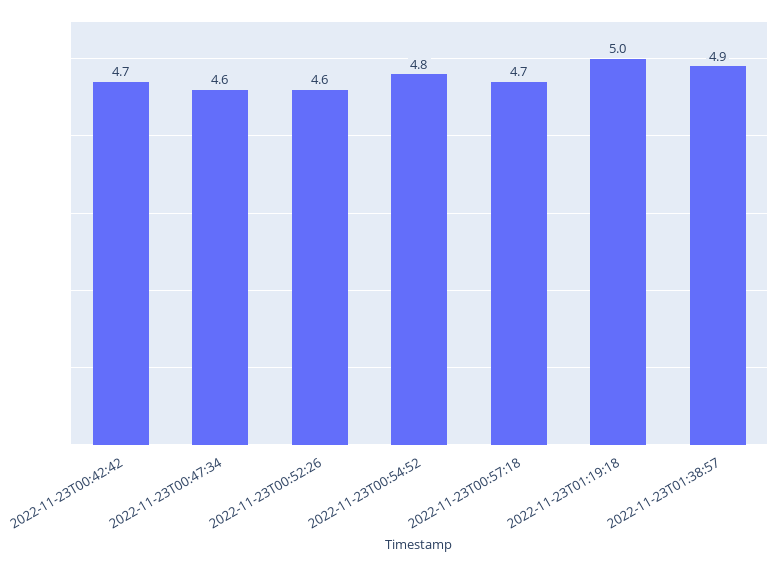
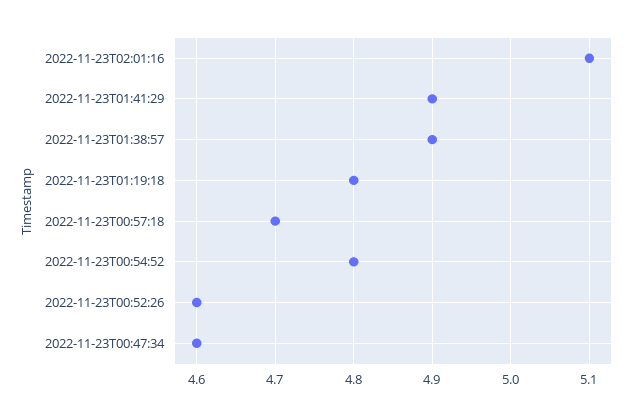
2022-11-23T00:42:42: 4.7 -> none
2022-11-23T01:19:18: 5 -> 4.8
2022-11-23T02:01:16: none -> 5.1
2022-11-23T01:41:29: none -> 4.9

